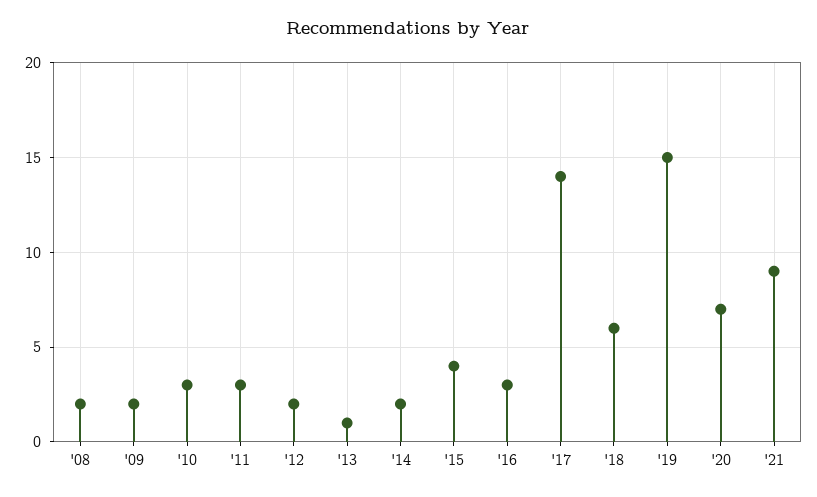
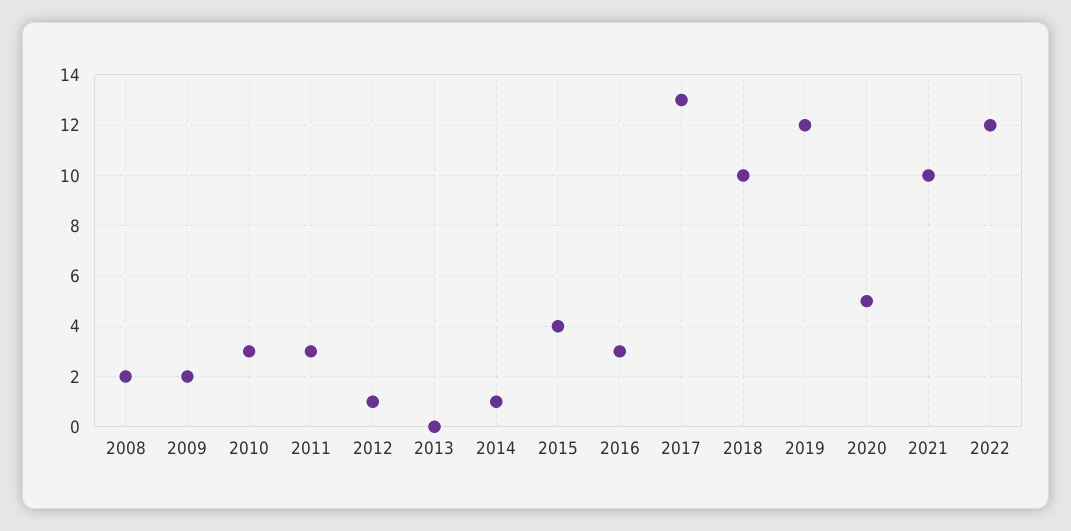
'12: 2 -> 1
'13: 1 -> 0
'14: 2 -> 1
'17: 14 -> 13
'18: 6 -> 10
'19: 15 -> 12
'20: 7 -> 5
'21: 9 -> 10
2022: none -> 12

